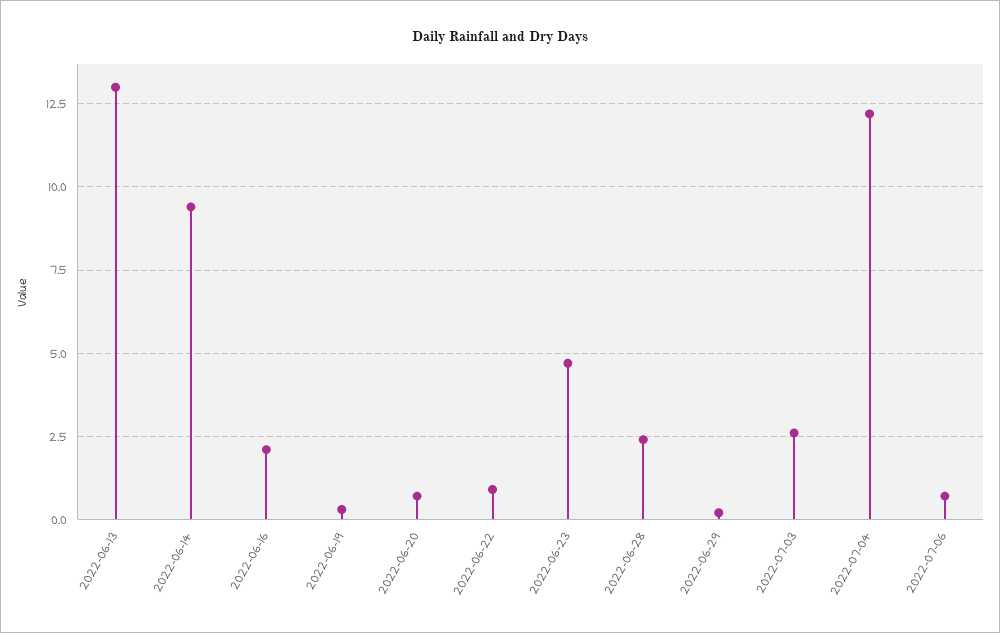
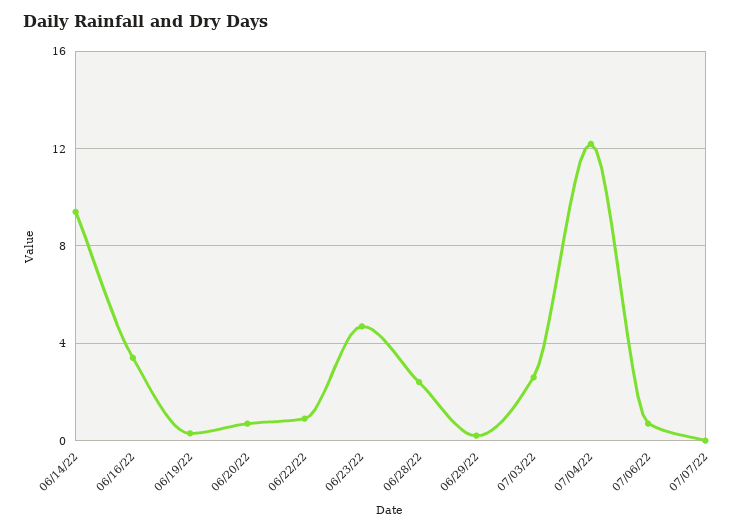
2022-06-13: 13 -> none
2022-06-16: 2 -> 3.5
07/07/22: none -> 0

